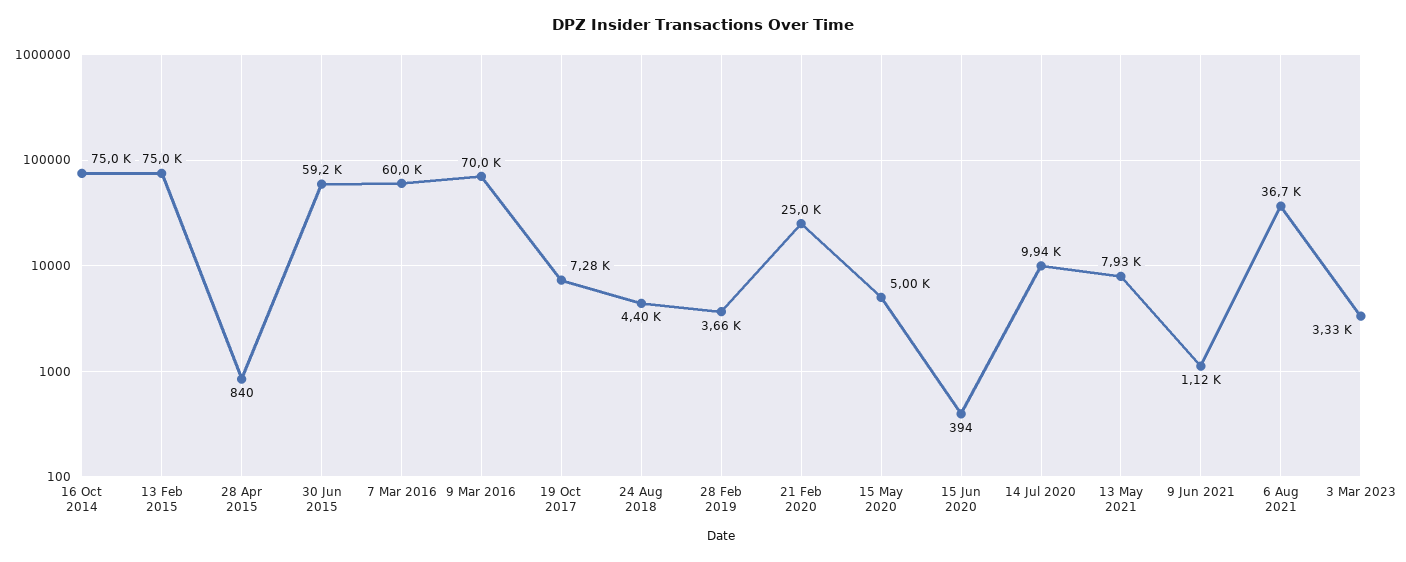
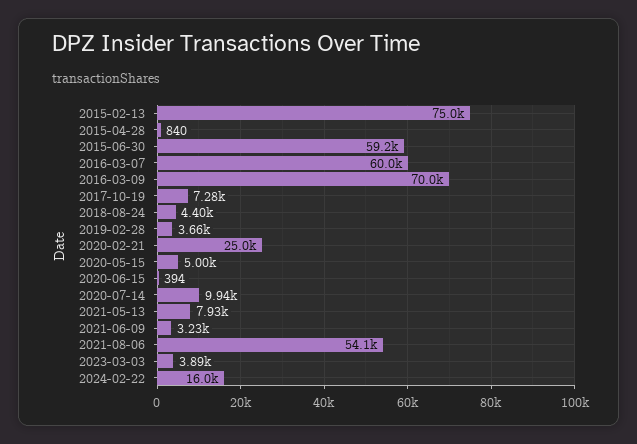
16 Oct 2014: 75000 -> none
9 Jun 2021: 1120 -> 3230
6 Aug 2021: 36700 -> 54100
3 Mar 2023: 3330 -> 3890
2024-02-22: none -> 16000

